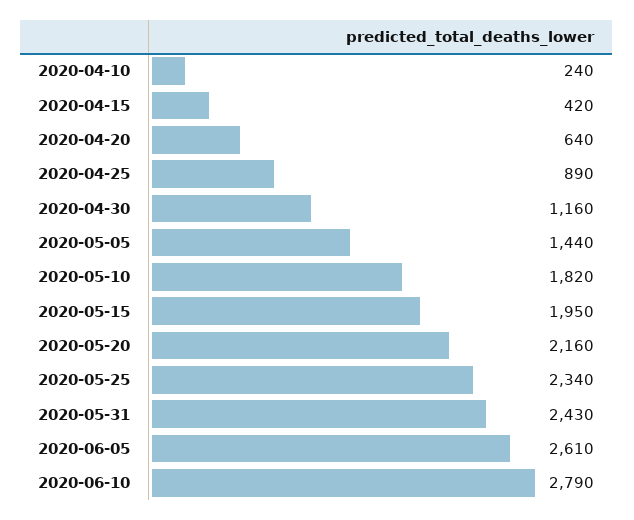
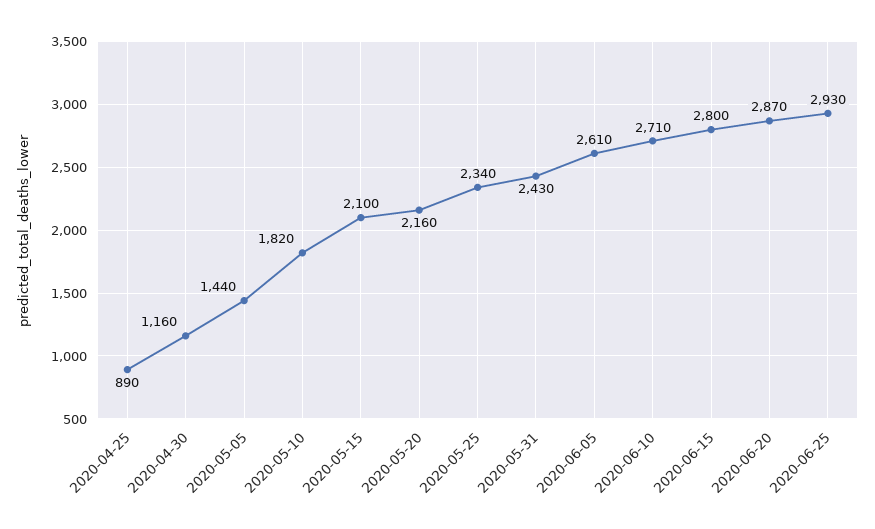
2020-04-10: 240 -> none
2020-04-15: 420 -> none
2020-04-20: 640 -> none
2020-05-15: 1950 -> 2100
2020-06-10: 2790 -> 2710
2020-06-15: none -> 2800
2020-06-20: none -> 2870
2020-06-25: none -> 2930

